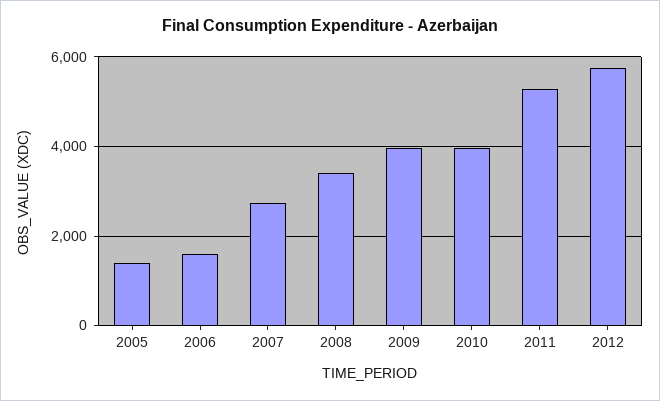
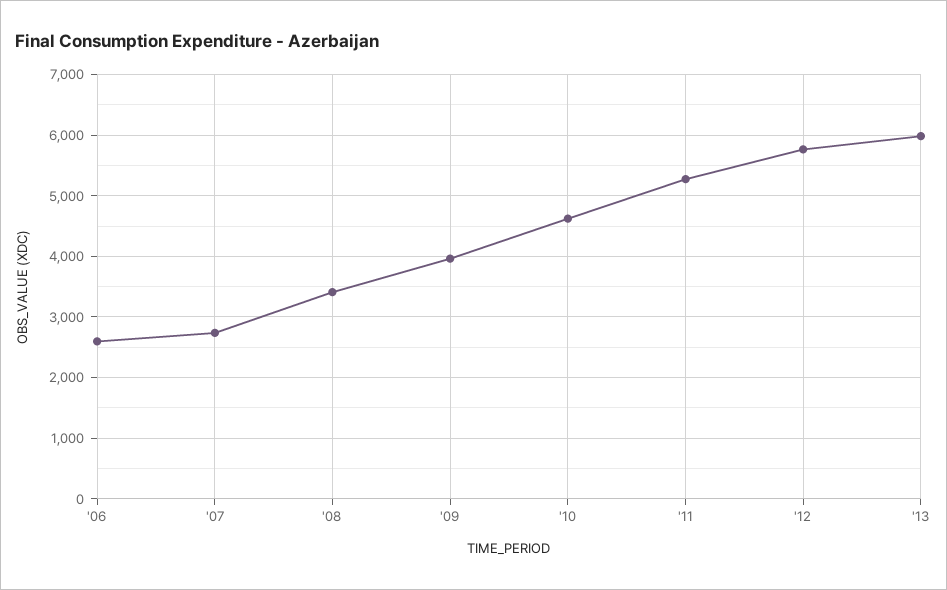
2005: 1400 -> none
2006: 1600 -> 2600
2010: 4000 -> 4600
'13: none -> 6000

